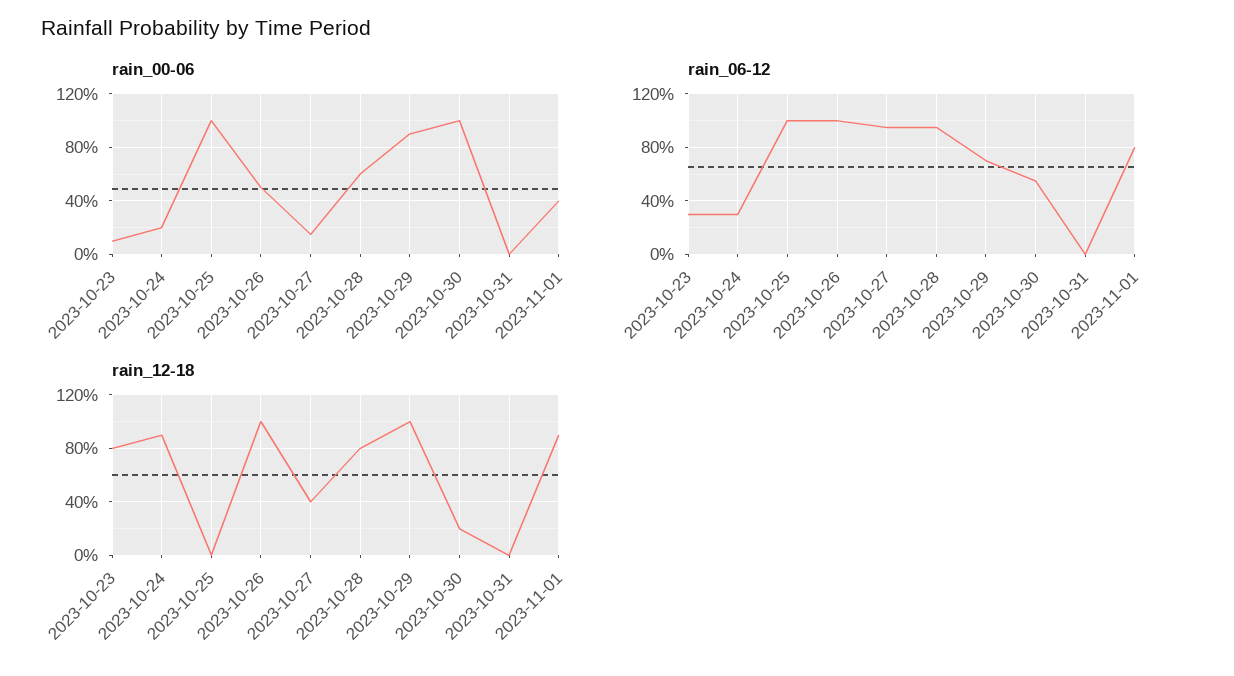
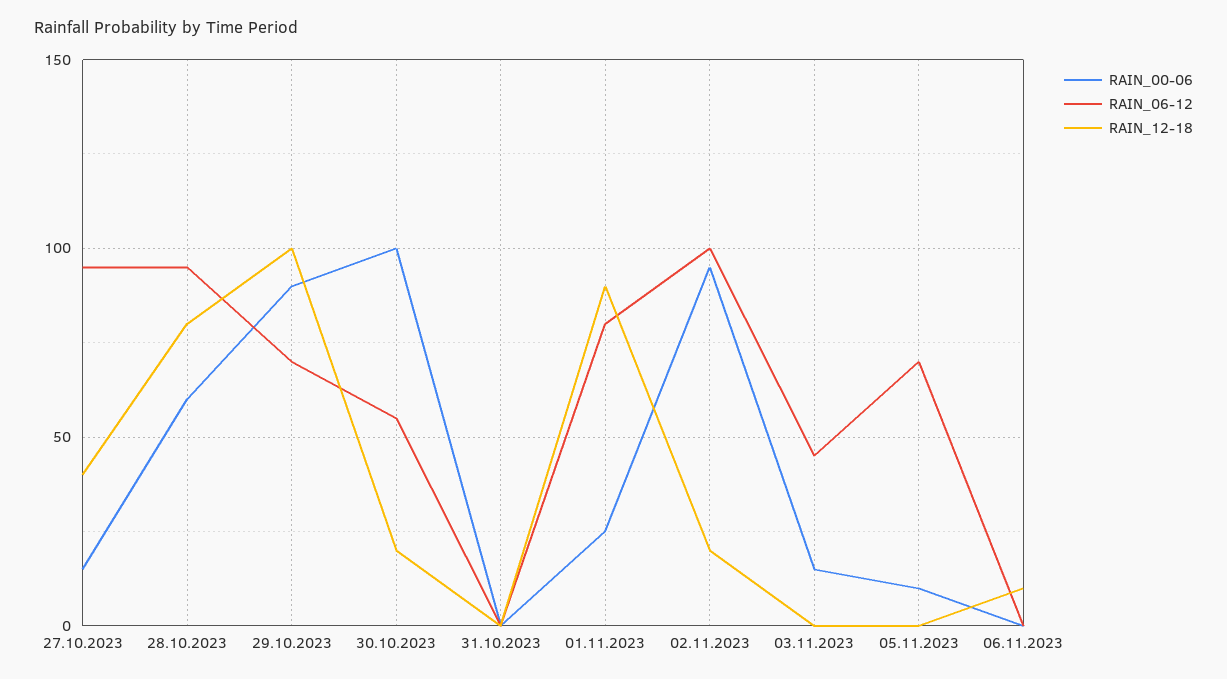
rain_00-06, 2023-10-23: 10 -> none
rain_00-06, 2023-10-24: 20 -> none
rain_00-06, 2023-10-25: 100 -> none
rain_00-06, 2023-10-26: 50 -> none
rain_00-06, 2023-11-01: 40 -> 25
rain_06-12, 2023-10-23: 30 -> none
rain_06-12, 2023-10-24: 30 -> none
rain_06-12, 2023-10-25: 100 -> none
rain_06-12, 2023-10-26: 100 -> none
rain_12-18, 2023-10-23: 80 -> none
rain_12-18, 2023-10-24: 90 -> none
rain_12-18, 2023-10-25: 0 -> none
rain_12-18, 2023-10-26: 100 -> none
rain_00-06, 02.11.2023: none -> 95
rain_06-12, 02.11.2023: none -> 100
rain_12-18, 02.11.2023: none -> 20
rain_00-06, 03.11.2023: none -> 15
rain_06-12, 03.11.2023: none -> 45
rain_12-18, 03.11.2023: none -> 0
rain_00-06, 05.11.2023: none -> 10
rain_06-12, 05.11.2023: none -> 70
rain_12-18, 05.11.2023: none -> 0
rain_00-06, 06.11.2023: none -> 0
rain_06-12, 06.11.2023: none -> 0
rain_12-18, 06.11.2023: none -> 10

